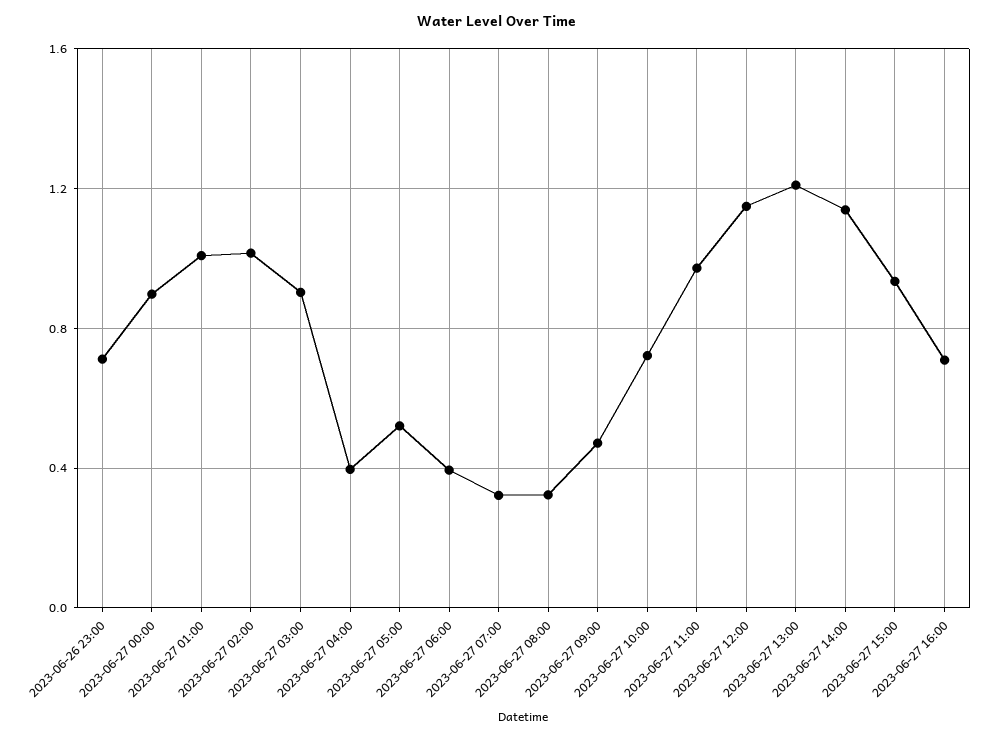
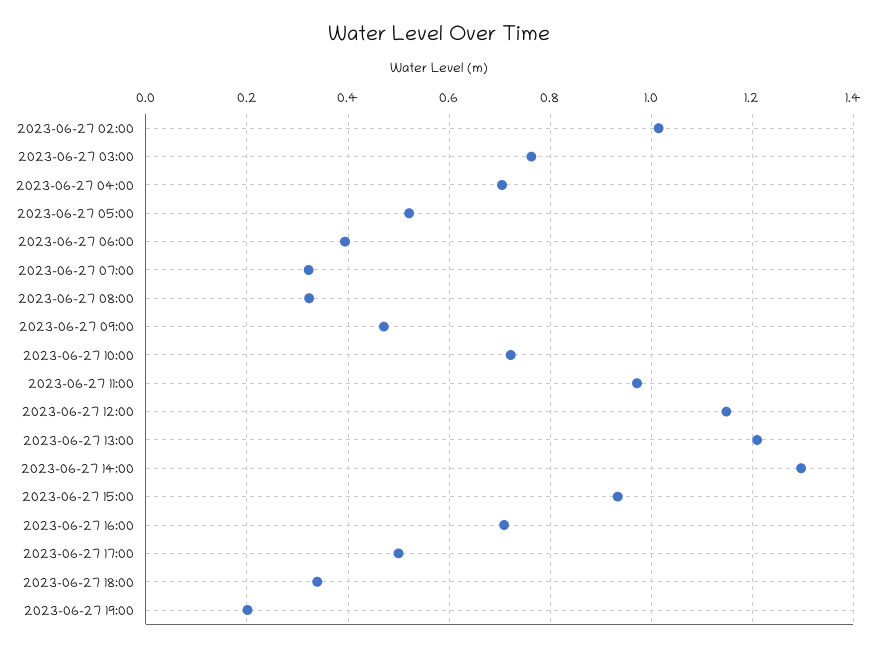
2023-06-26 23:00: 0.7 -> none
2023-06-27 00:00: 0.9 -> none
2023-06-27 01:00: 1 -> none
2023-06-27 03:00: 0.9 -> 0.76
2023-06-27 04:00: 0.4 -> 0.7
2023-06-27 14:00: 1.15 -> 1.3
2023-06-27 17:00: none -> 0.5
2023-06-27 18:00: none -> 0.34
2023-06-27 19:00: none -> 0.2

